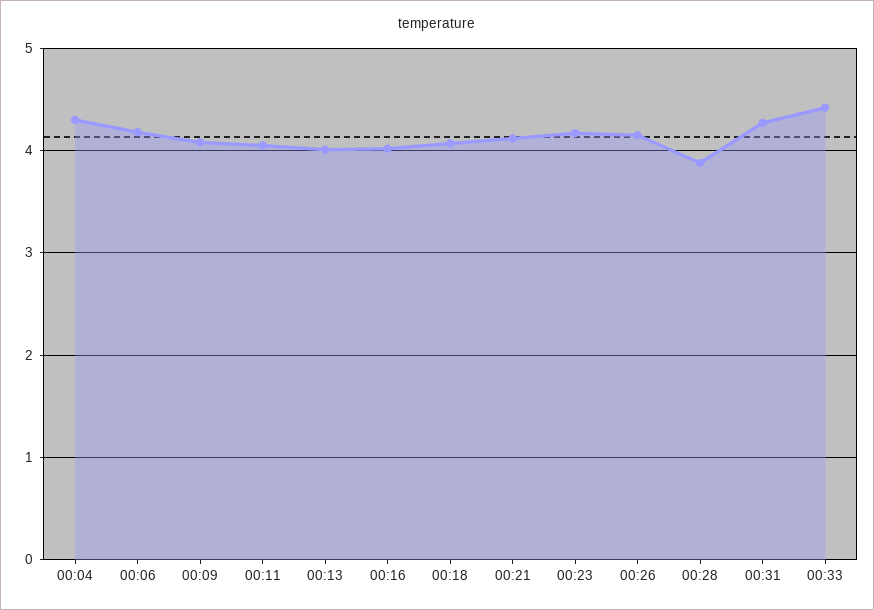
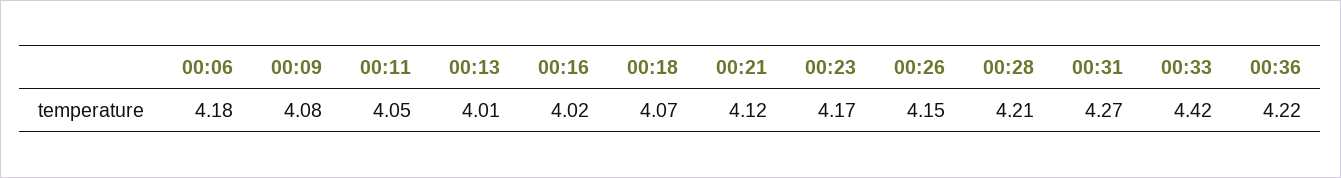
00:04: 4.3 -> none
00:28: 3.9 -> 4.21
00:36: none -> 4.22

